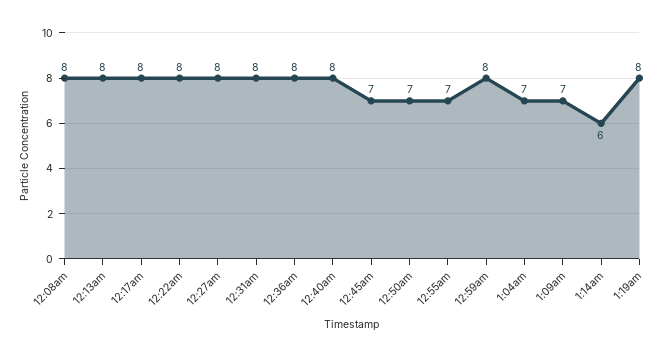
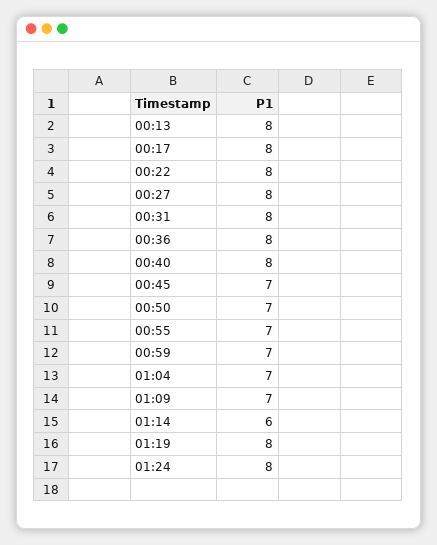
12:08am: 8 -> none
12:59am: 8 -> 7
01:24: none -> 8

